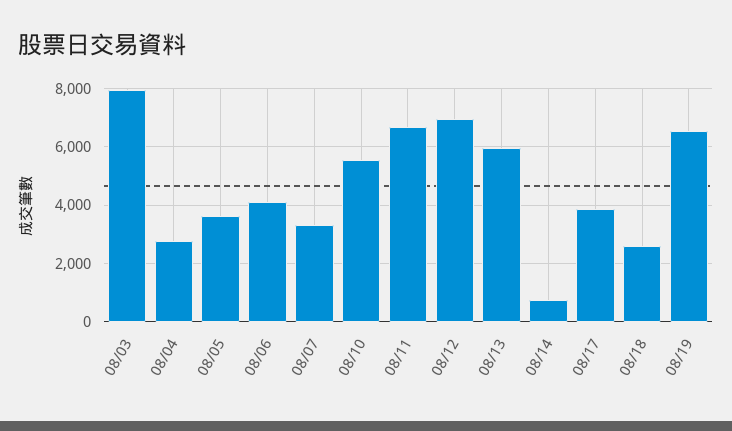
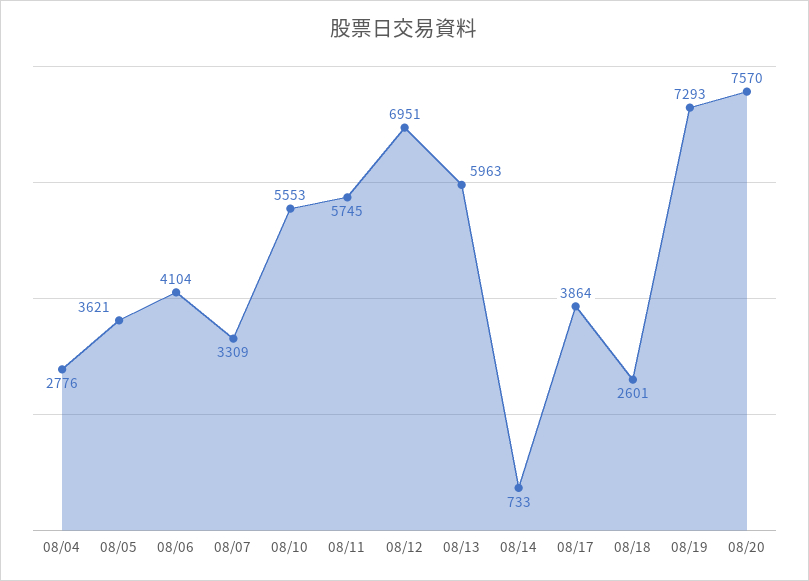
08/03: 8000 -> none
08/11: 6750 -> 5745
08/19: 6500 -> 7293
08/20: none -> 7570

